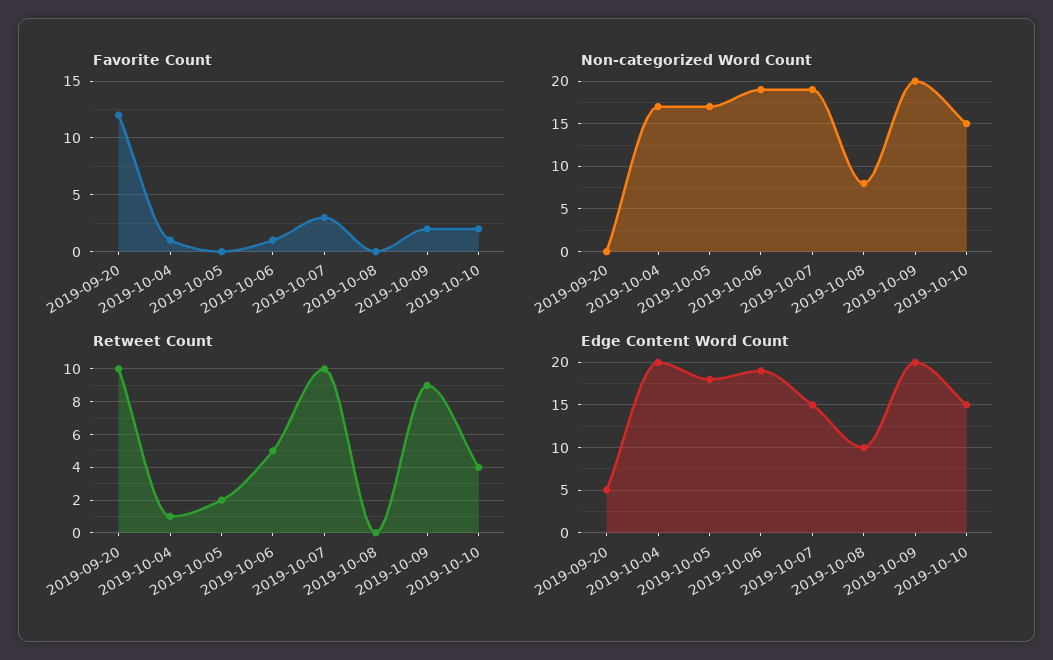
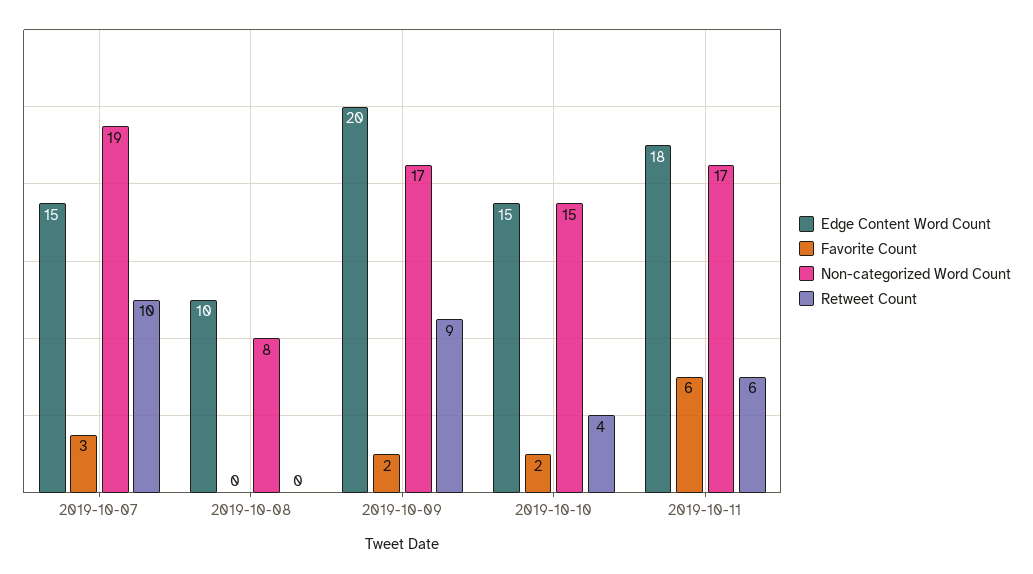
Favorite Count, 2019-09-20: 12 -> none
Favorite Count, 2019-10-04: 1 -> none
Favorite Count, 2019-10-05: 0 -> none
Favorite Count, 2019-10-06: 1 -> none
Non-categorized Word Count, 2019-09-20: 0 -> none
Non-categorized Word Count, 2019-10-04: 17 -> none
Non-categorized Word Count, 2019-10-05: 17 -> none
Non-categorized Word Count, 2019-10-06: 19 -> none
Non-categorized Word Count, 2019-10-09: 20 -> 17
Retweet Count, 2019-09-20: 10 -> none
Retweet Count, 2019-10-04: 1 -> none
Retweet Count, 2019-10-05: 2 -> none
Retweet Count, 2019-10-06: 5 -> none
Edge Content Word Count, 2019-09-20: 5 -> none
Edge Content Word Count, 2019-10-04: 20 -> none
Edge Content Word Count, 2019-10-05: 18 -> none
Edge Content Word Count, 2019-10-06: 19 -> none
Edge Content Word Count, 2019-10-11: none -> 18
Favorite Count, 2019-10-11: none -> 6
Non-categorized Word Count, 2019-10-11: none -> 17
Retweet Count, 2019-10-11: none -> 6

